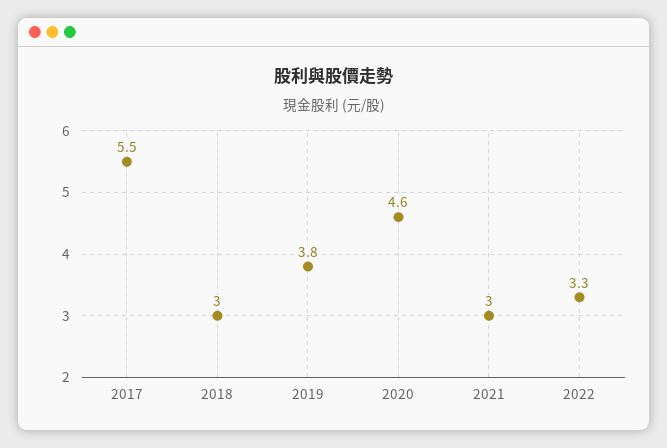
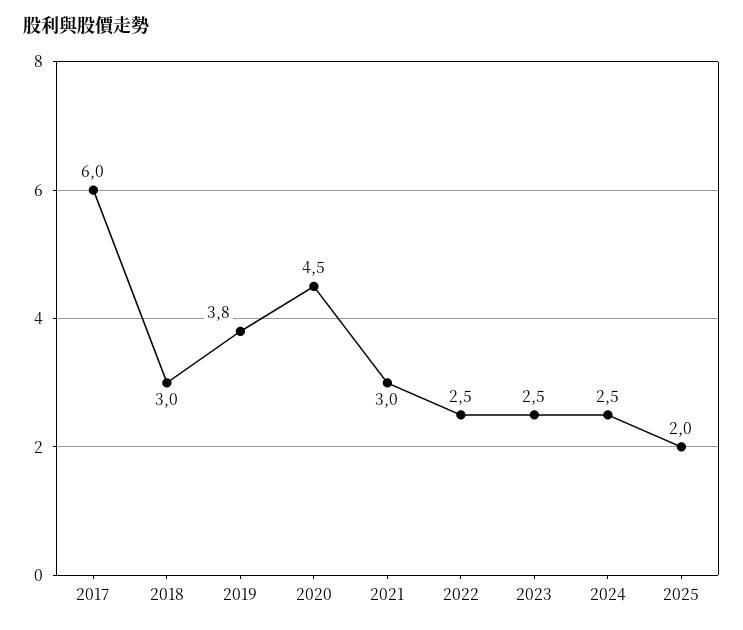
2017: 5.5 -> 6
2020: 4.6 -> 4.5
2022: 3.3 -> 2.5
2023: none -> 2.5
2024: none -> 2.5
2025: none -> 2

